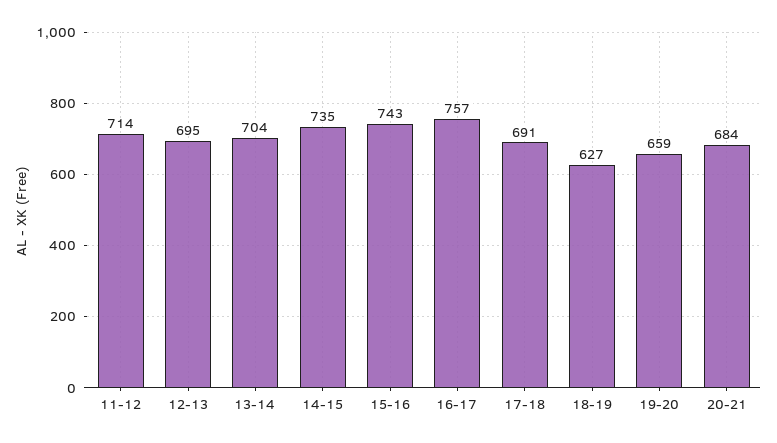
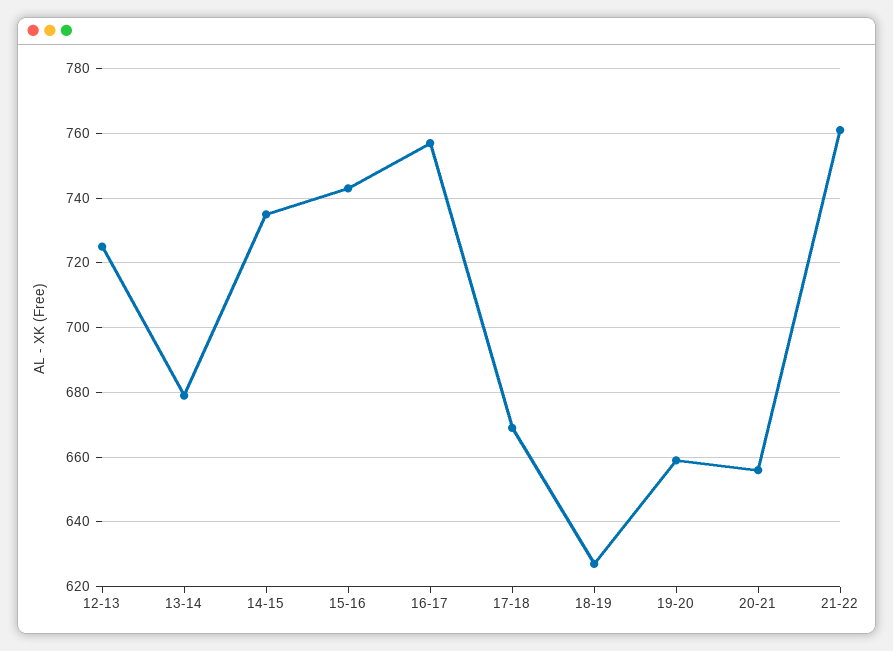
11-12: 714 -> none
12-13: 695 -> 725
13-14: 704 -> 680
17-18: 691 -> 670
20-21: 684 -> 655
21-22: none -> 760

